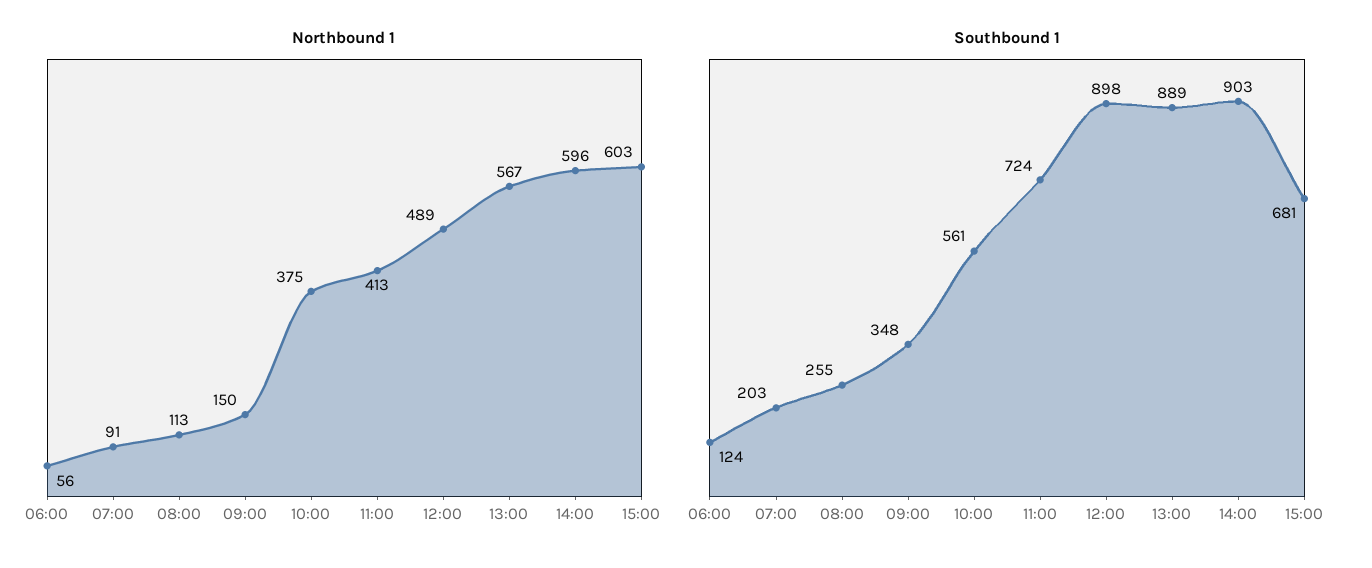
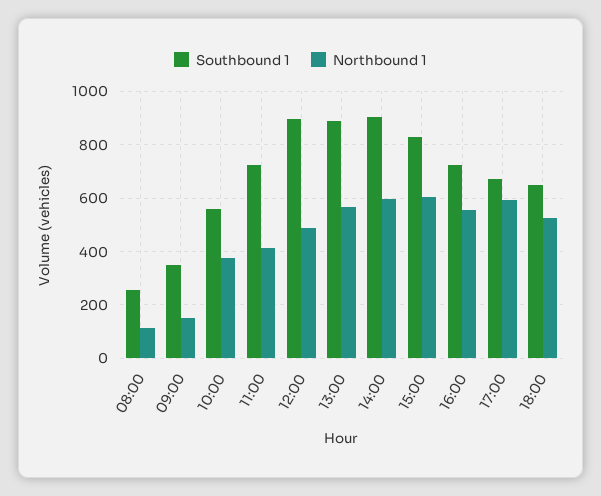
Northbound 1, 06:00: 56 -> none
Northbound 1, 07:00: 91 -> none
Southbound 1, 06:00: 124 -> none
Southbound 1, 07:00: 203 -> none
Southbound 1, 15:00: 681 -> 825
Southbound 1, 16:00: none -> 725
Northbound 1, 16:00: none -> 550
Southbound 1, 17:00: none -> 675
Northbound 1, 17:00: none -> 600
Southbound 1, 18:00: none -> 650
Northbound 1, 18:00: none -> 525

